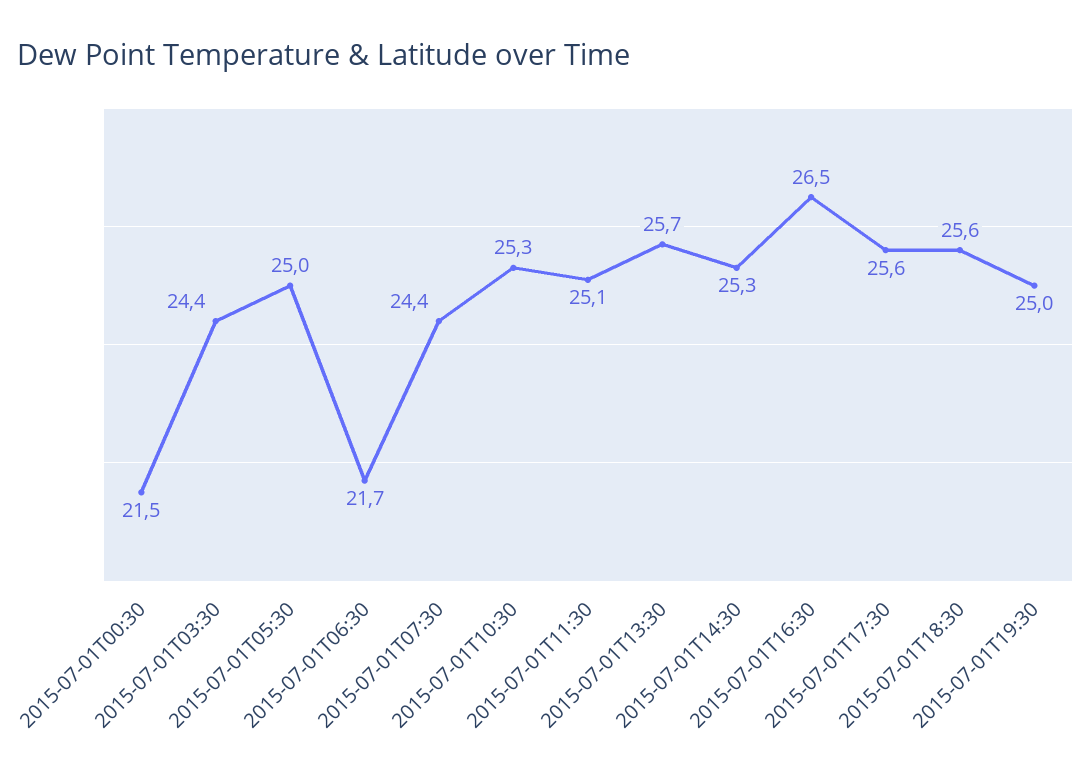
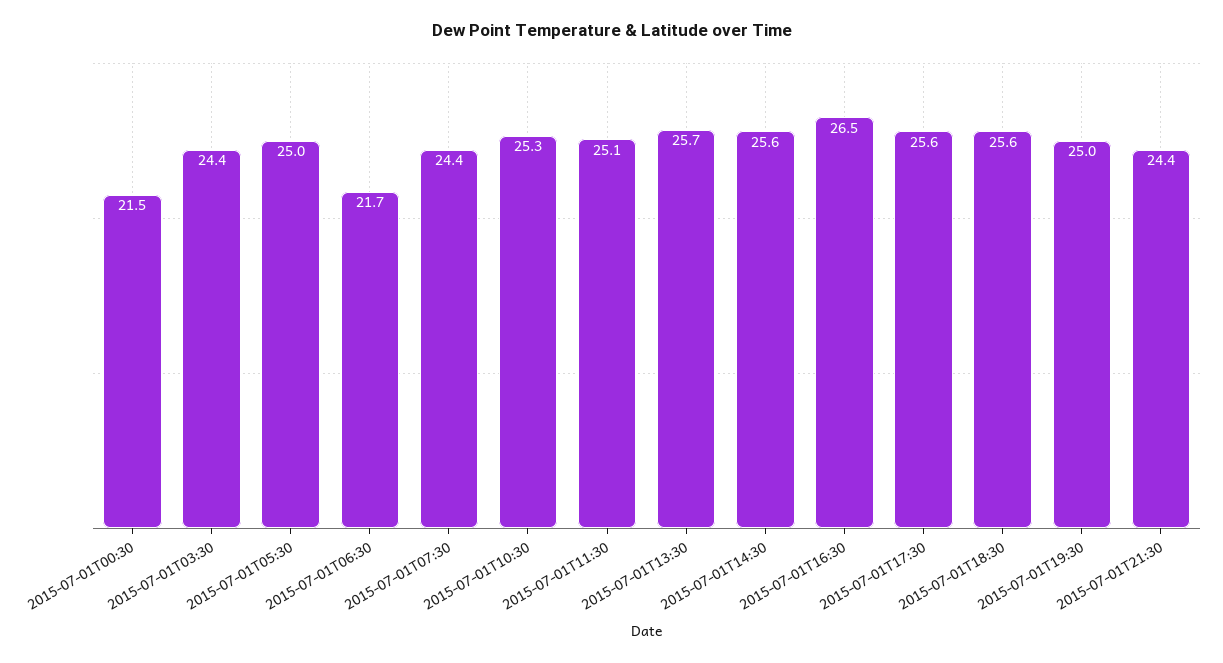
2015-07-01T14:30: 25.3 -> 25.6
2015-07-01T21:30: none -> 24.4

